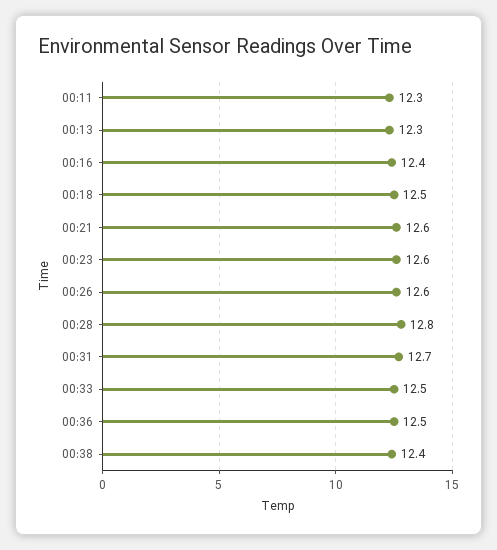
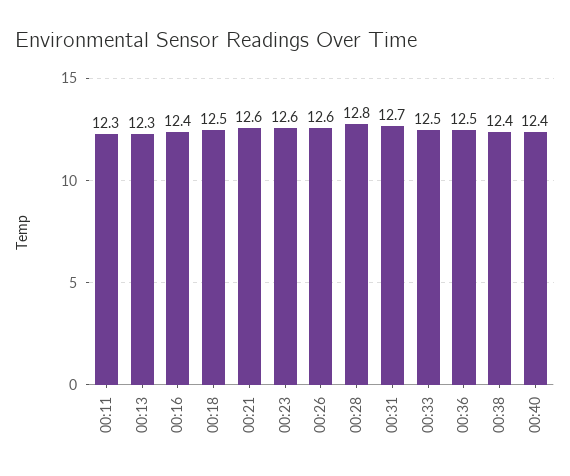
00:40: none -> 12.4

